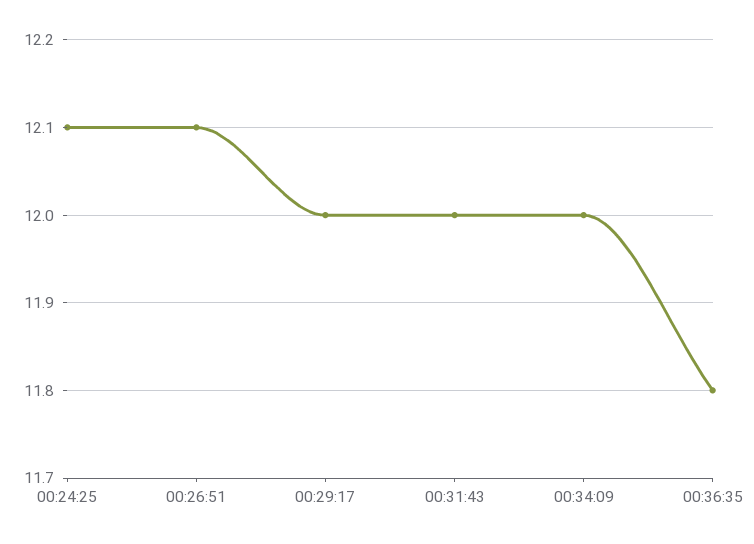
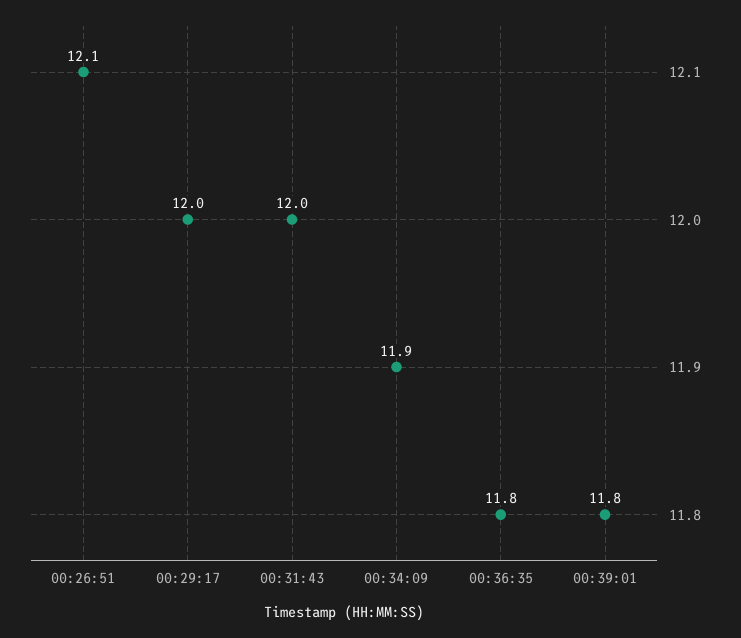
00:24:25: 12.1 -> none
00:34:09: 12 -> 11.9
00:39:01: none -> 11.8

